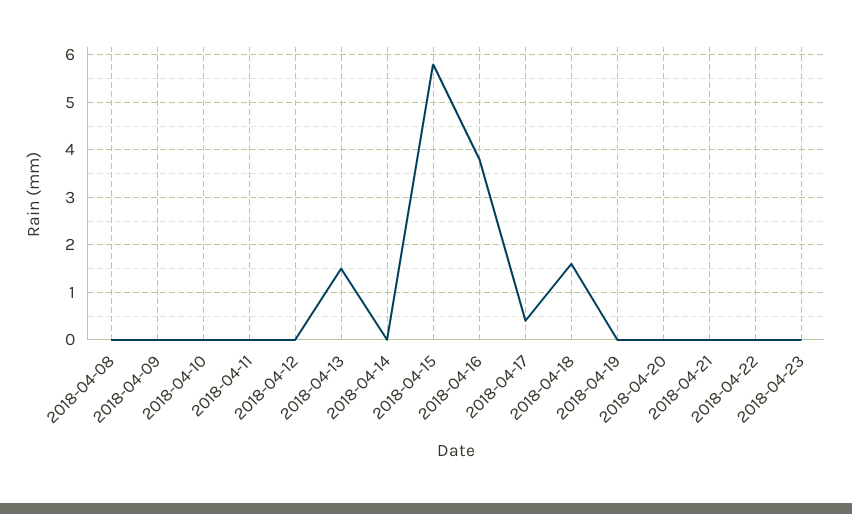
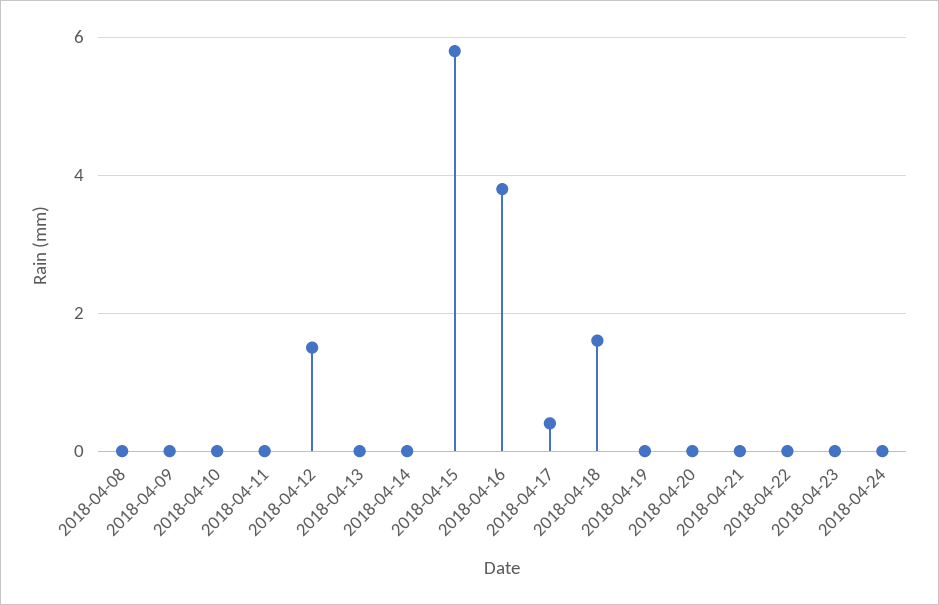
2018-04-12: 0 -> 1.5
2018-04-13: 1.5 -> 0
2018-04-24: none -> 0

